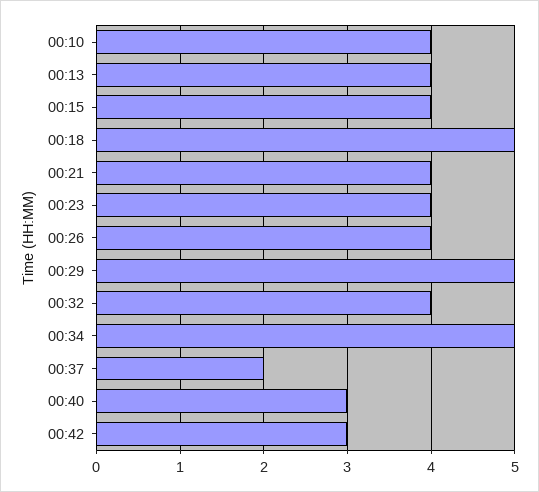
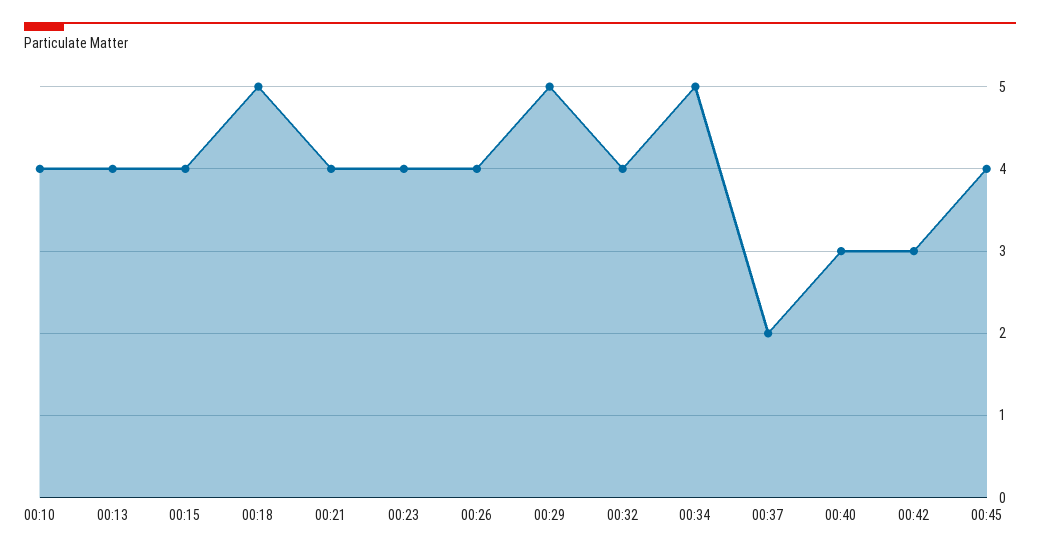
00:45: none -> 4

